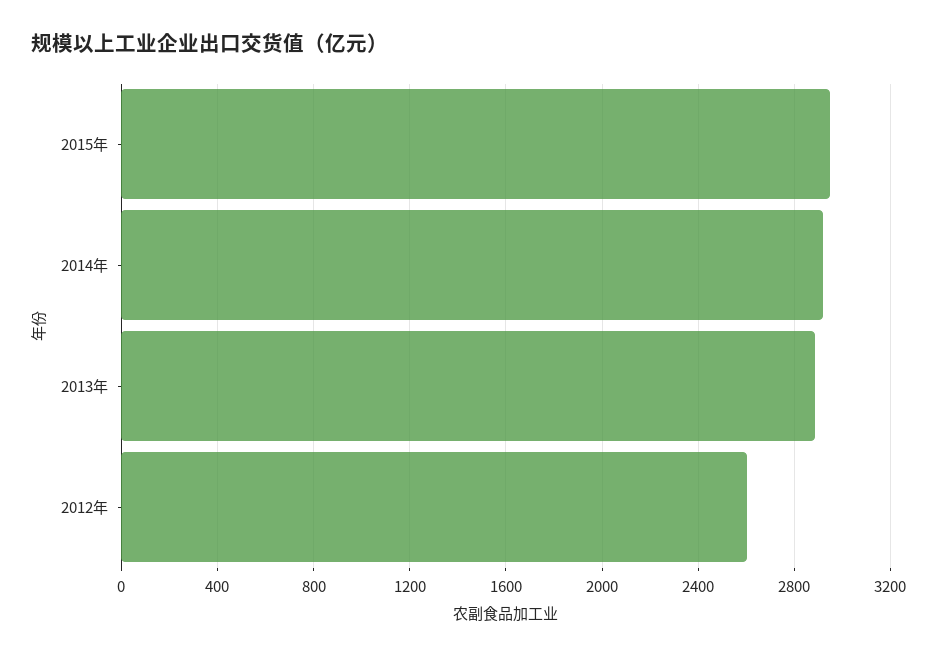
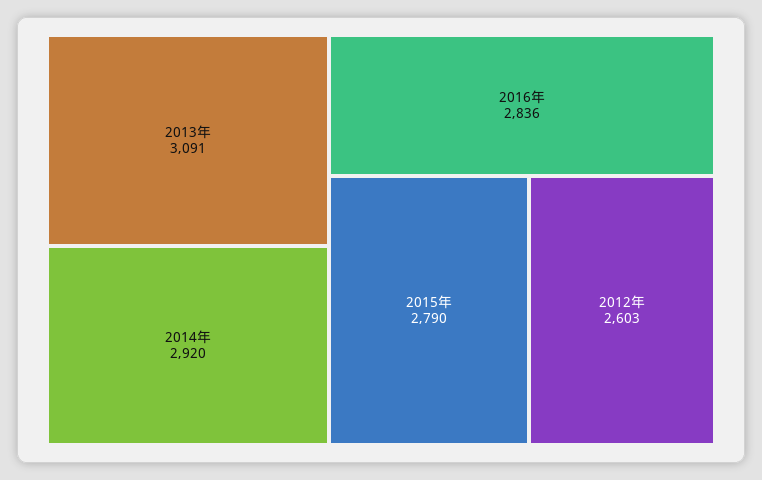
2015年: 2950 -> 2790
2013年: 2900 -> 3091
2016年: none -> 2836

